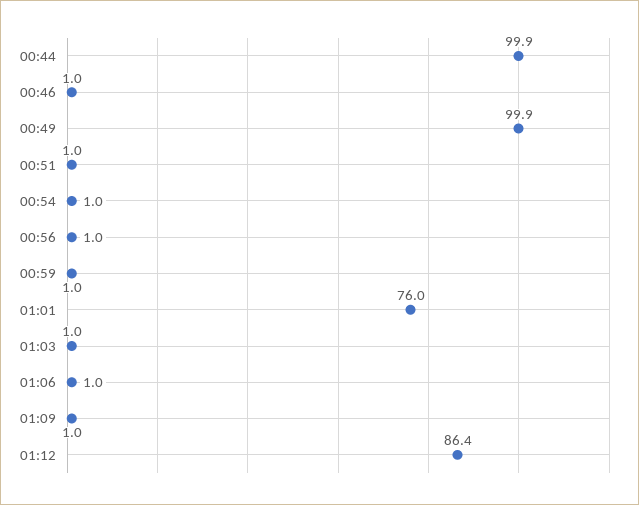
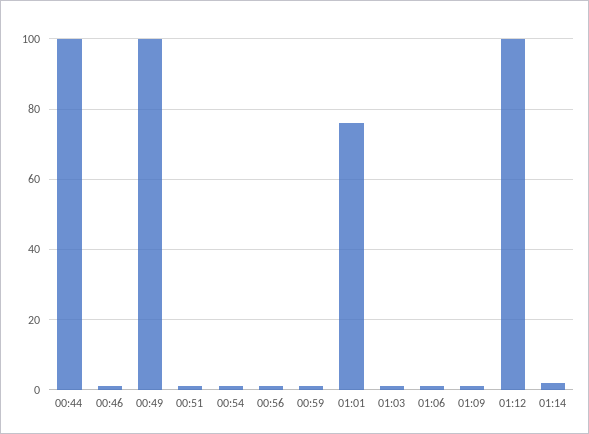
01:12: 86.4 -> 100
01:14: none -> 2

